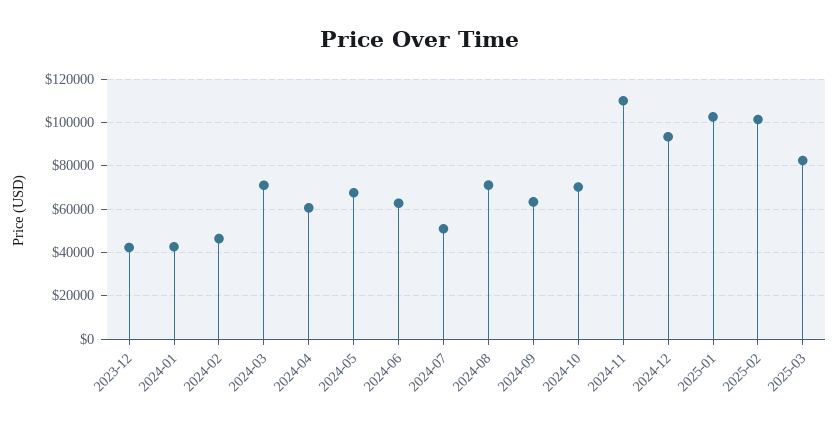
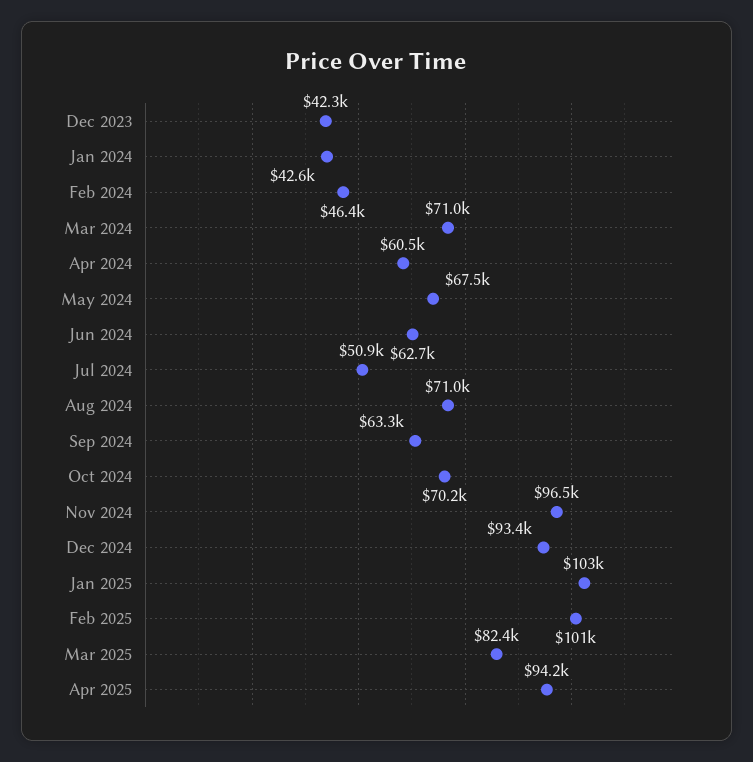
2024-11: 110000 -> 96500
Apr 2025: none -> 94200

